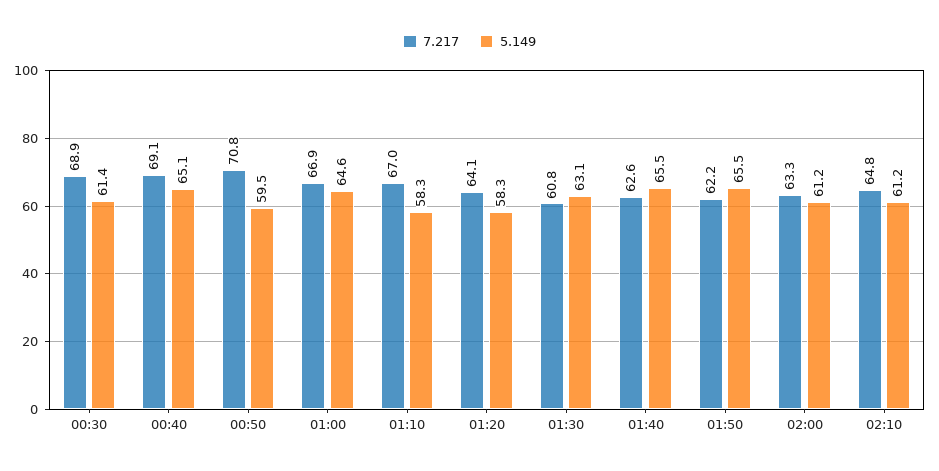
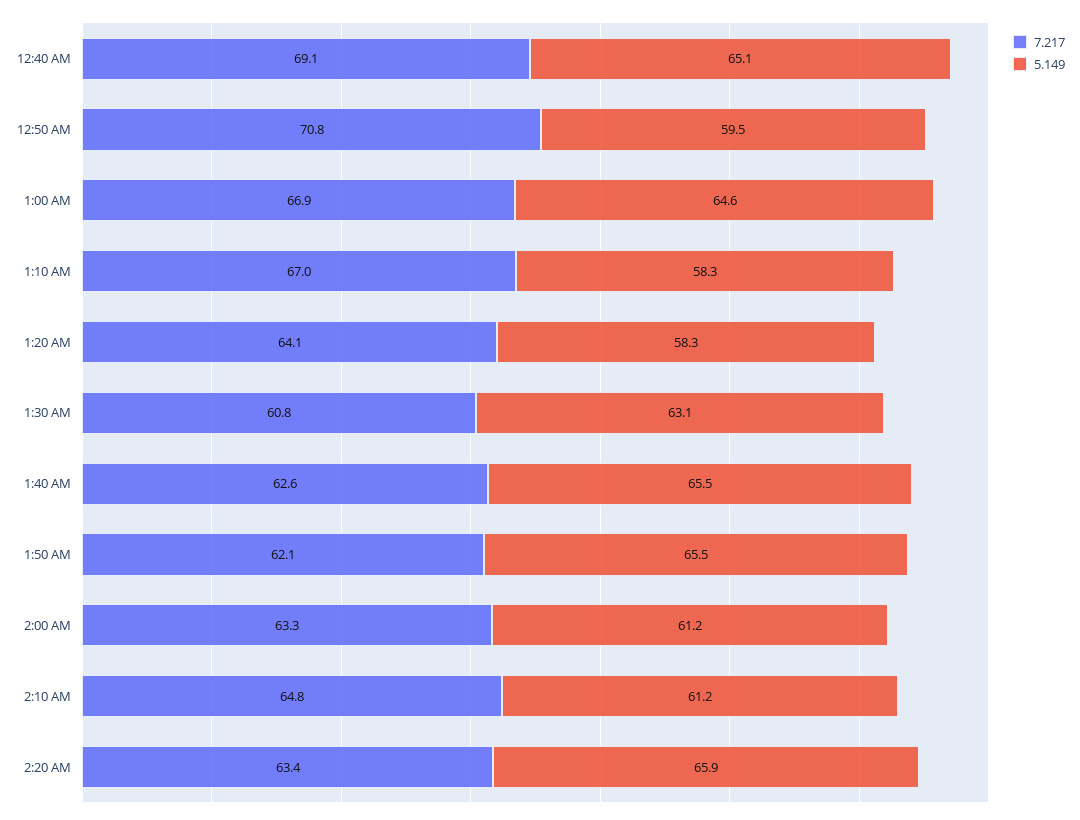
7.217, 00:30: 68.9 -> none
5.149, 00:30: 61.4 -> none
7.217, 01:50: 62.2 -> 62.1
7.217, 2:20 AM: none -> 63.4
5.149, 2:20 AM: none -> 65.9

